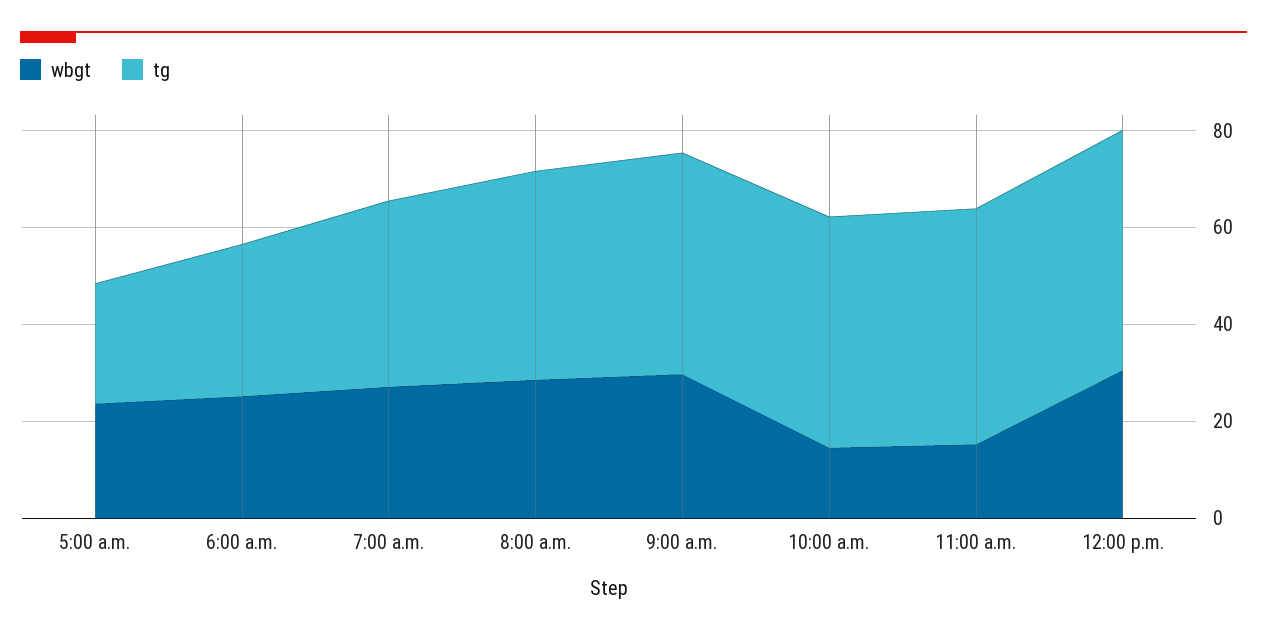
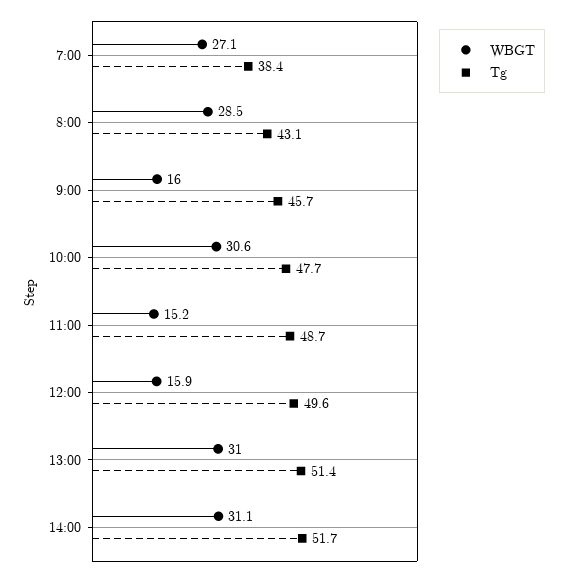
wbgt, 5:00 a.m.: 25 -> none
tg, 5:00 a.m.: 25 -> none
wbgt, 6:00 a.m.: 25 -> none
tg, 6:00 a.m.: 30 -> none
wbgt, 9:00 a.m.: 30 -> 16
wbgt, 10:00 a.m.: 15 -> 30.6
wbgt, 12:00 p.m.: 30 -> 15.9
wbgt, 13:00: none -> 31
tg, 13:00: none -> 51.4
wbgt, 14:00: none -> 31.1
tg, 14:00: none -> 51.7

